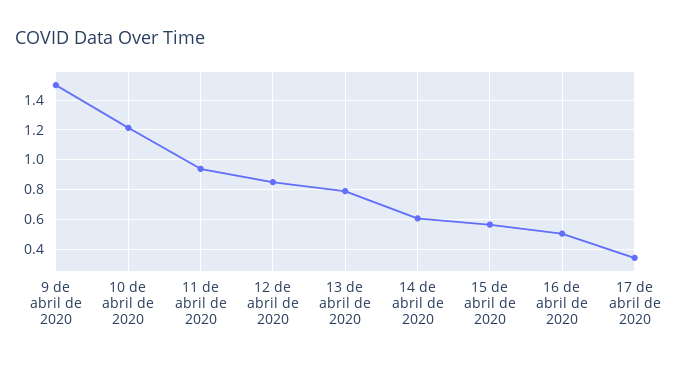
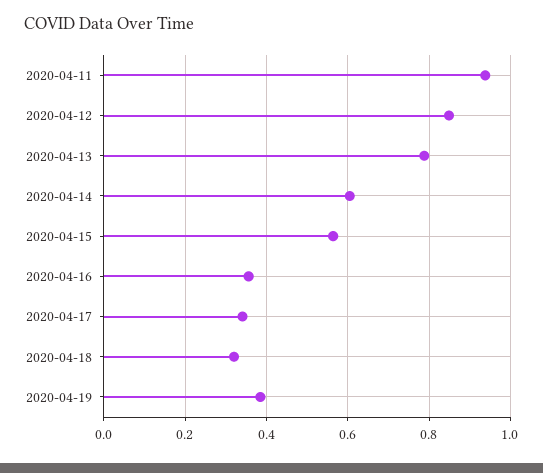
9 de abril de 2020: 1.5 -> none
10 de abril de 2020: 1.2 -> none
16 de abril de 2020: 0.5 -> 0.36
2020-04-18: none -> 0.32
2020-04-19: none -> 0.38

